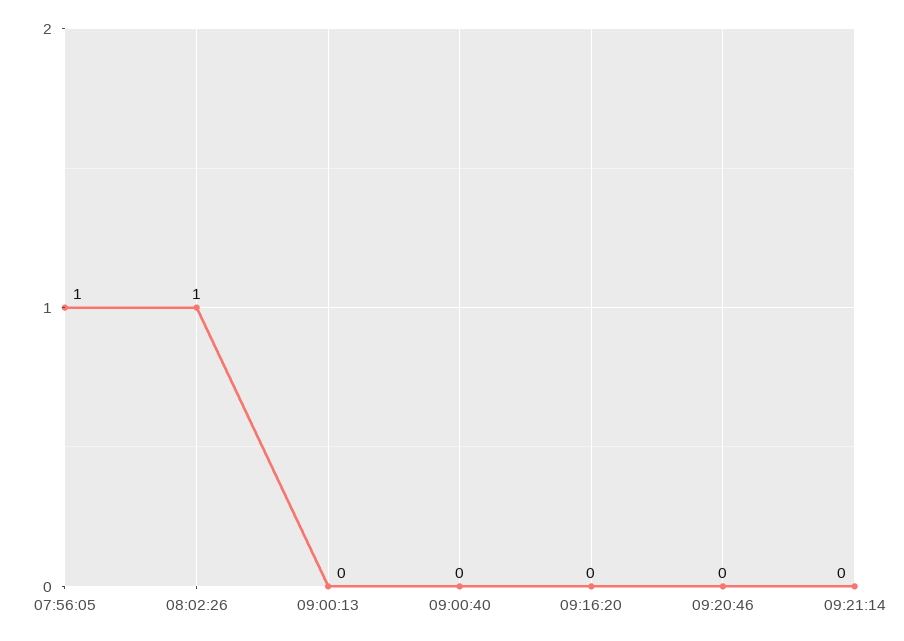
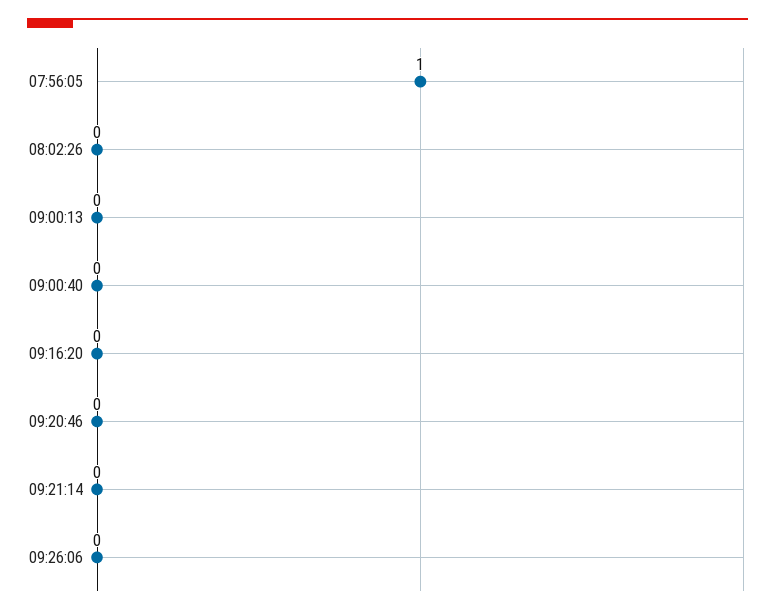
08:02:26: 1 -> 0
09:26:06: none -> 0

